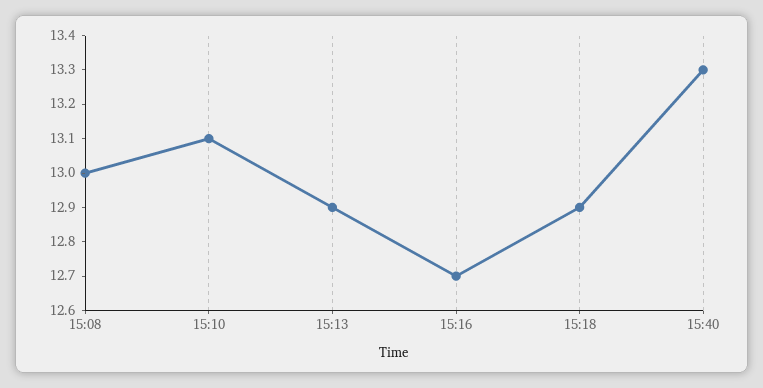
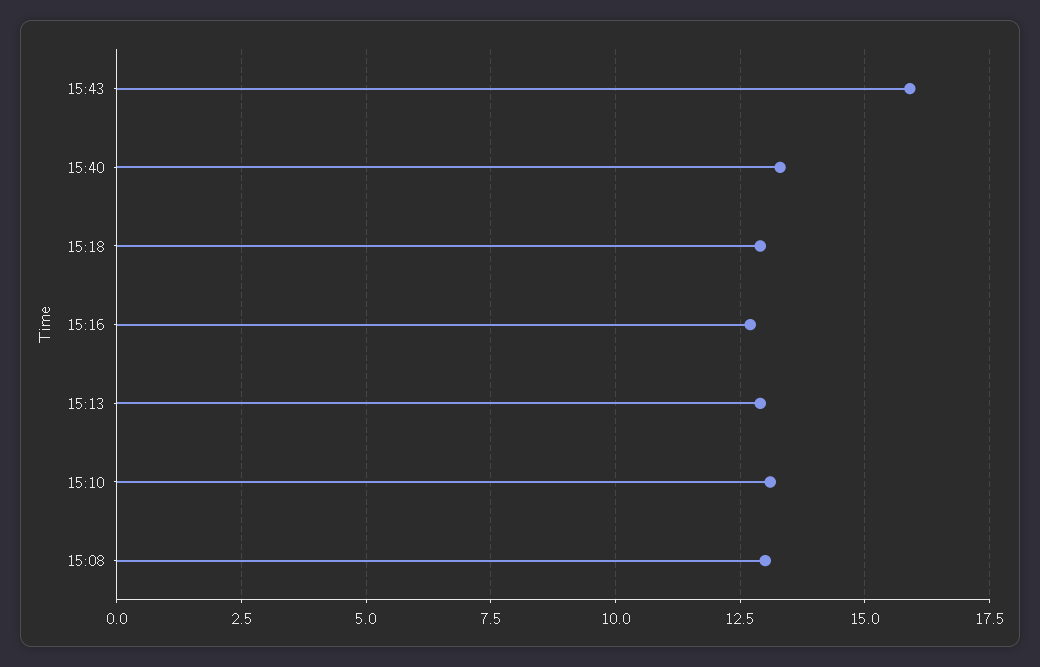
15:43: none -> 16

